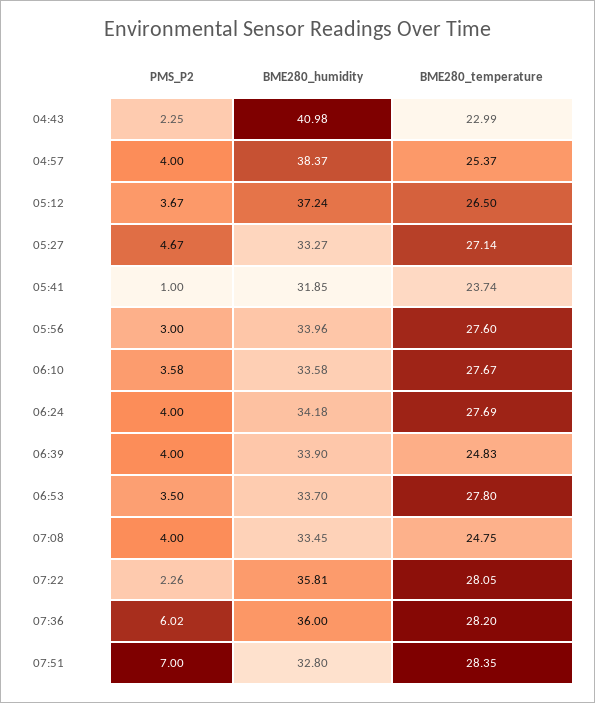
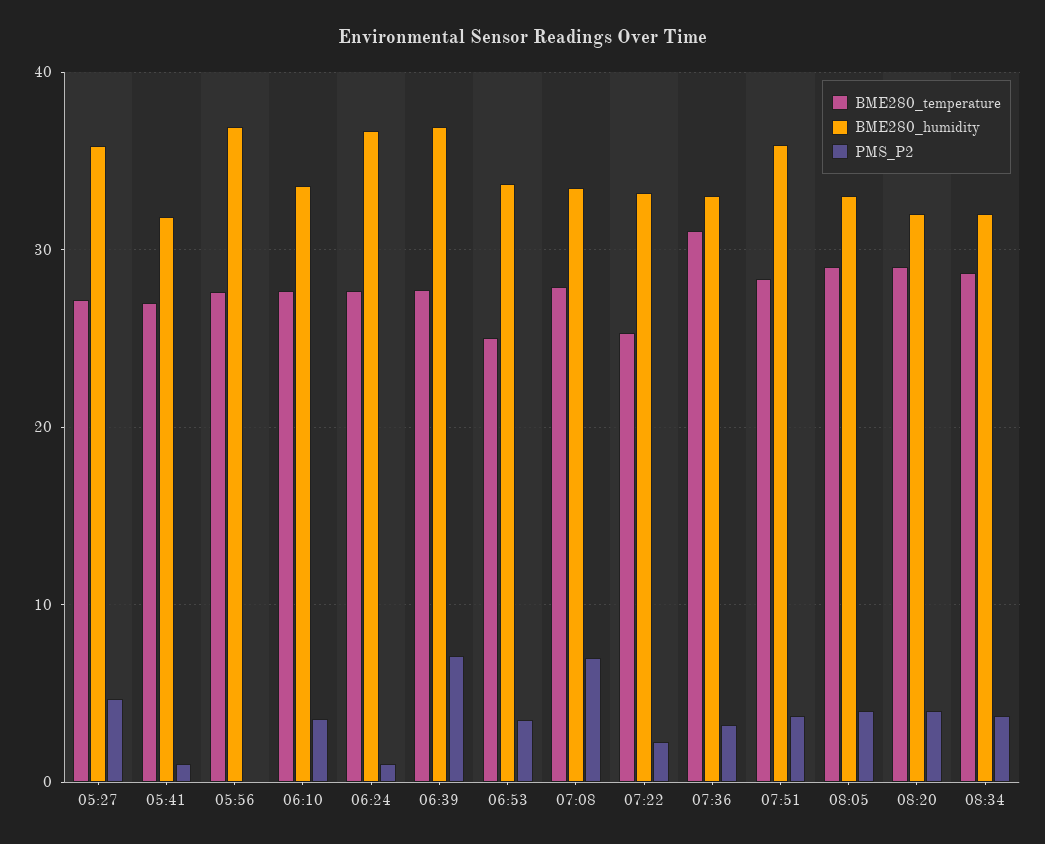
PMS_P2, 04:43: 2.25 -> none
BME280_humidity, 04:43: 40.98 -> none
BME280_temperature, 04:43: 22.99 -> none
PMS_P2, 04:57: 4 -> none
BME280_humidity, 04:57: 38.37 -> none
BME280_temperature, 04:57: 25.37 -> none
PMS_P2, 05:12: 3.67 -> none
BME280_humidity, 05:12: 37.24 -> none
BME280_temperature, 05:12: 26.5 -> none
BME280_humidity, 05:27: 33.27 -> 36
BME280_temperature, 05:41: 23.74 -> 27
PMS_P2, 05:56: 3 -> 0
BME280_humidity, 05:56: 33.96 -> 37
PMS_P2, 06:24: 4 -> 1
BME280_humidity, 06:24: 34.18 -> 37
PMS_P2, 06:39: 4 -> 7
BME280_humidity, 06:39: 33.9 -> 37
BME280_temperature, 06:39: 24.83 -> 28
BME280_temperature, 06:53: 27.8 -> 25
PMS_P2, 07:08: 4 -> 7
BME280_temperature, 07:08: 24.75 -> 28
BME280_humidity, 07:22: 35.81 -> 33
BME280_temperature, 07:22: 28.05 -> 25
PMS_P2, 07:36: 6.02 -> 3
BME280_humidity, 07:36: 36 -> 33
BME280_temperature, 07:36: 28.2 -> 31
PMS_P2, 07:51: 7 -> 4
BME280_humidity, 07:51: 32.8 -> 36
BME280_temperature, 08:05: none -> 29
BME280_humidity, 08:05: none -> 33
PMS_P2, 08:05: none -> 4
BME280_temperature, 08:20: none -> 29
BME280_humidity, 08:20: none -> 32
PMS_P2, 08:20: none -> 4
BME280_temperature, 08:34: none -> 29
BME280_humidity, 08:34: none -> 32
PMS_P2, 08:34: none -> 4

